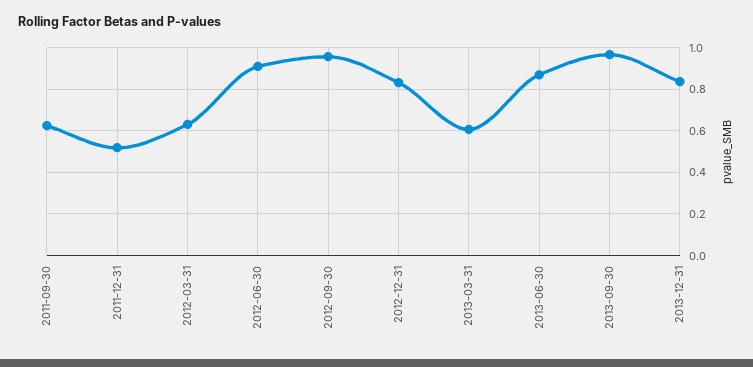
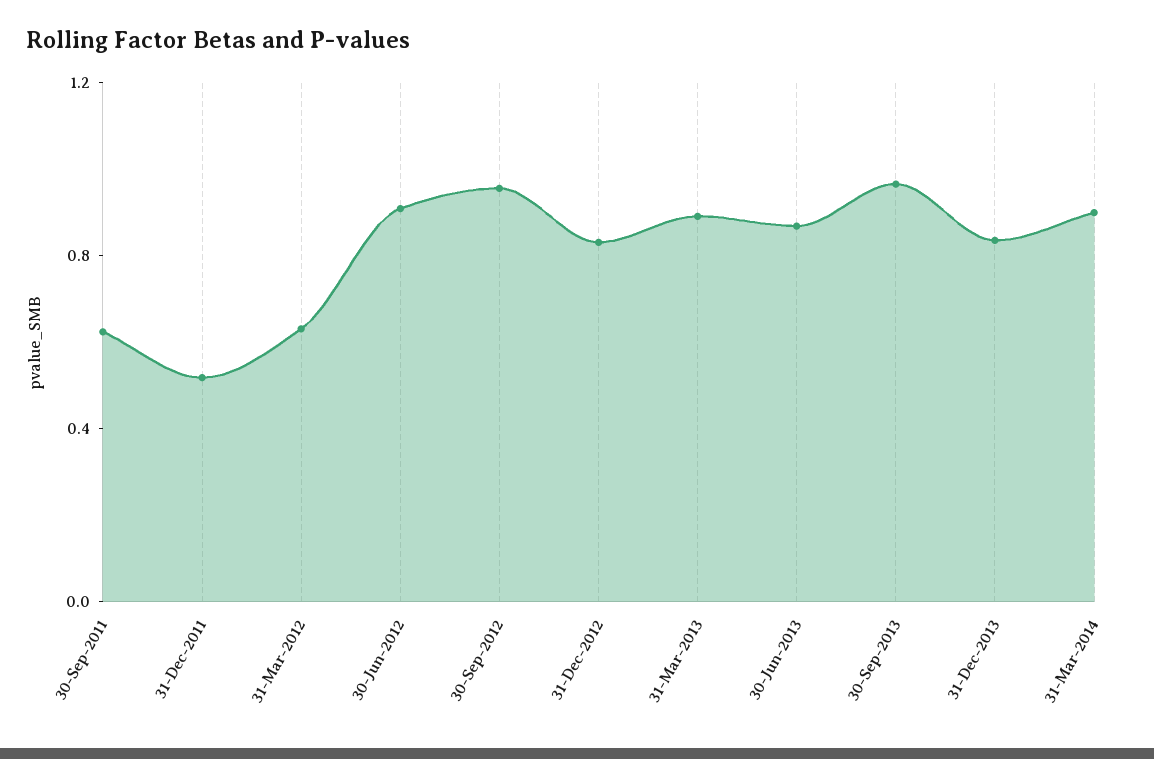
2013-03-31: 0.6 -> 0.9
31-Mar-2014: none -> 0.9

